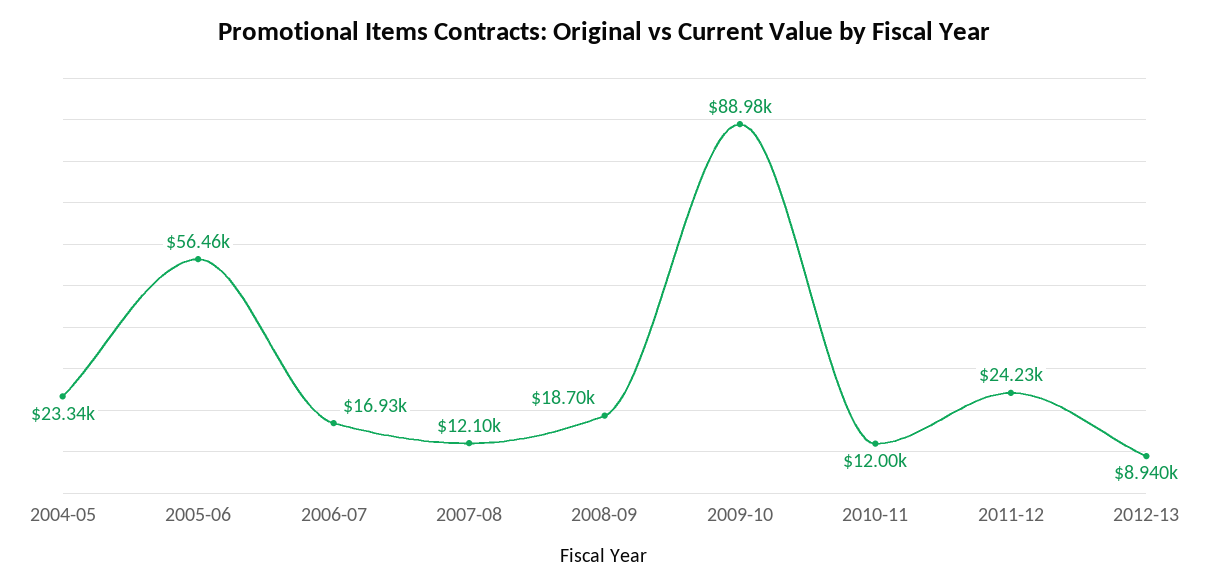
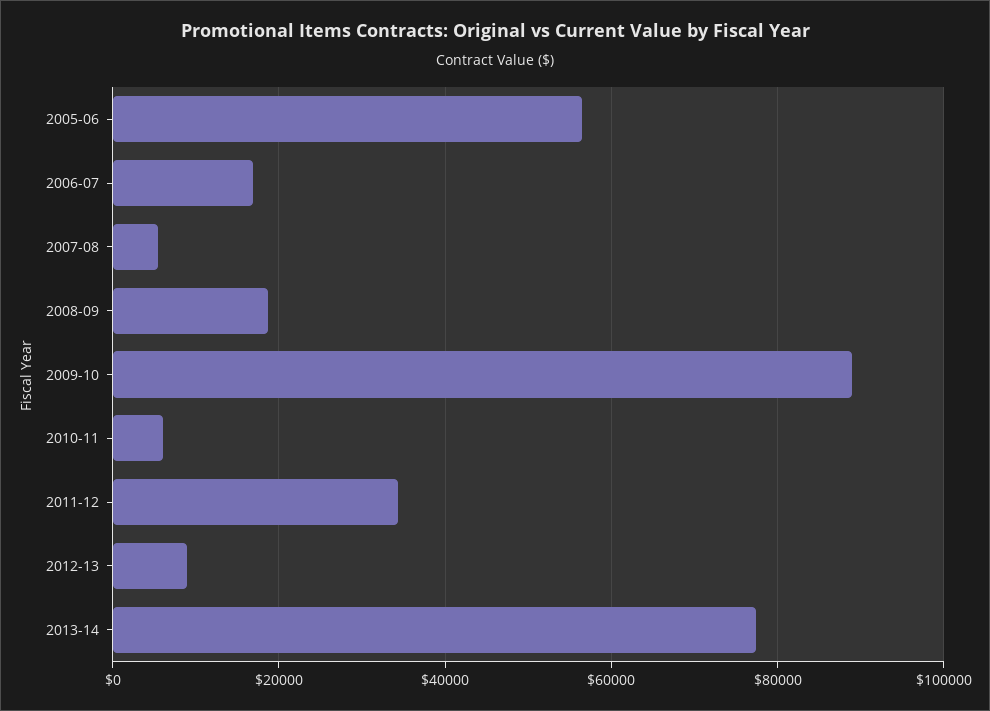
2004-05: 23340 -> none
2007-08: 12100 -> 6000
2010-11: 12000 -> 6000
2011-12: 24230 -> 34000
2013-14: none -> 78000

